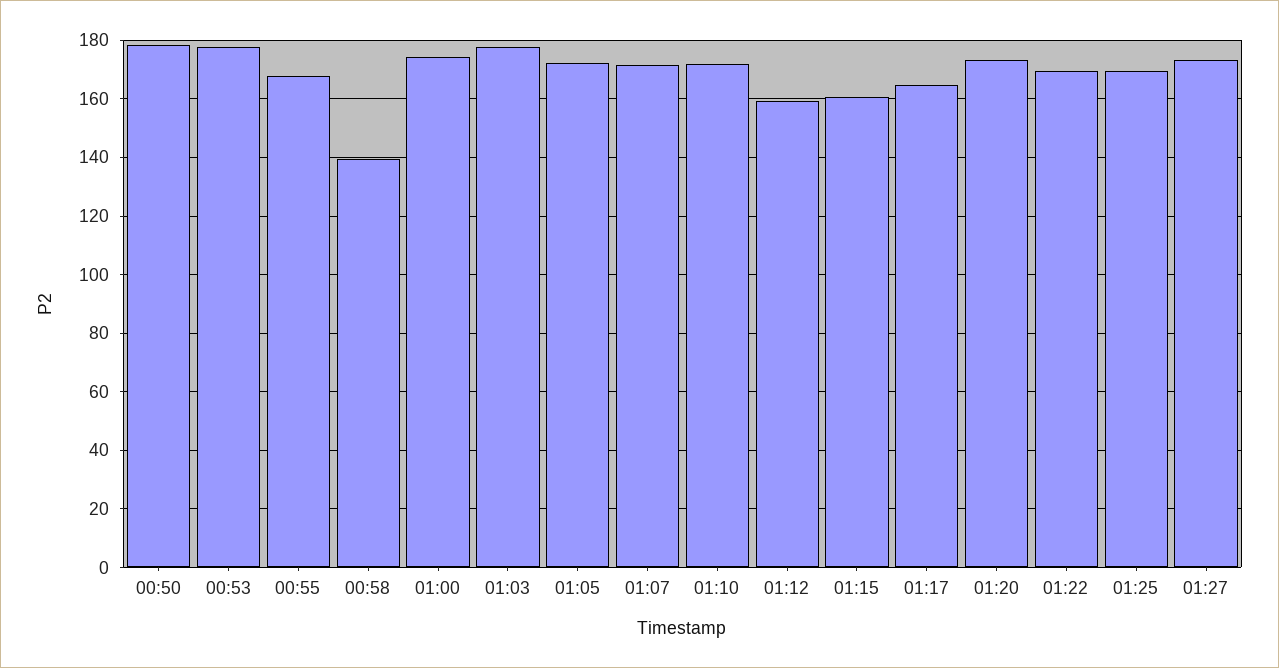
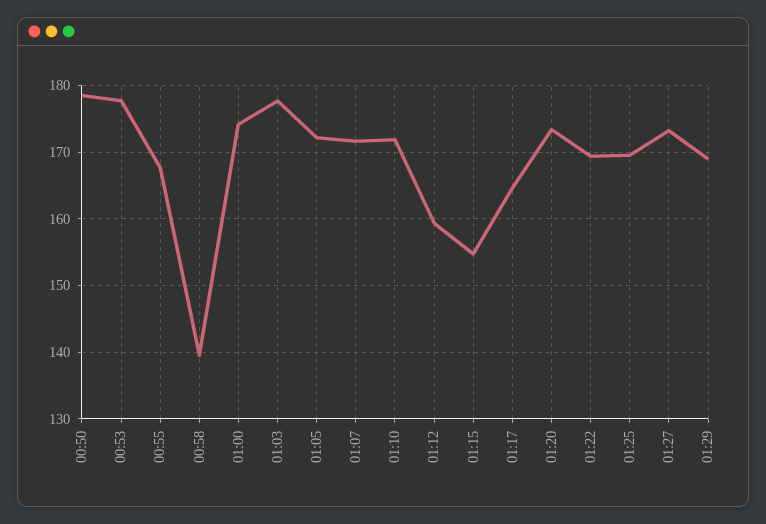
01:15: 160 -> 155
01:29: none -> 169

